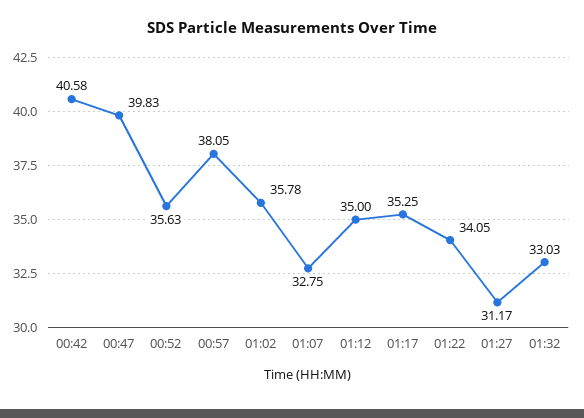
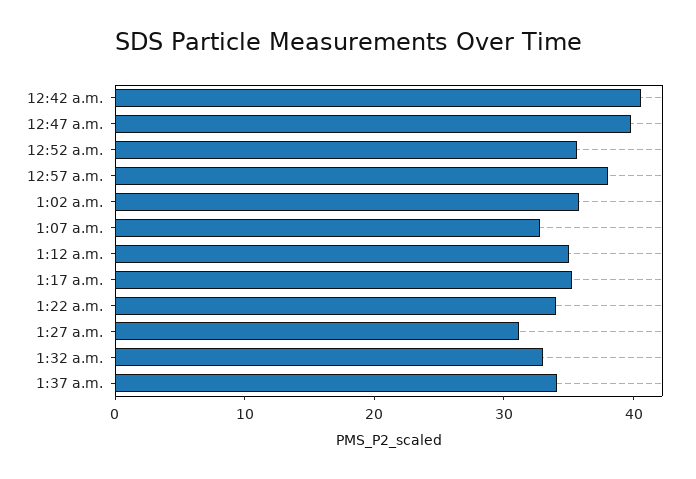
1:37 a.m.: none -> 34

